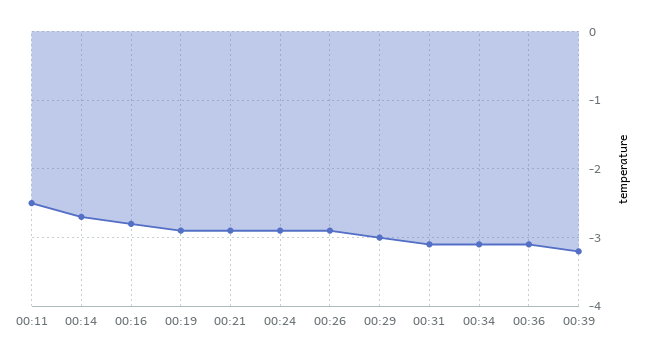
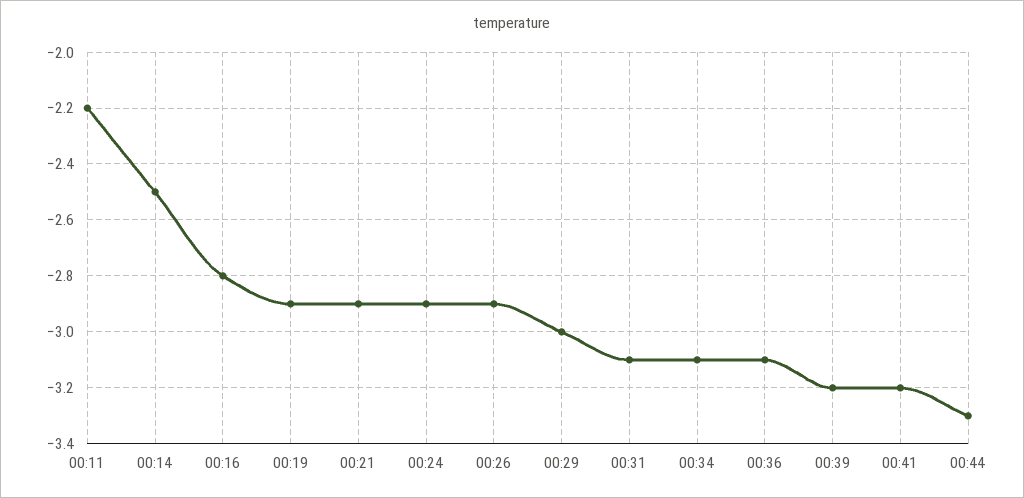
00:11: -2.5 -> -2.2
00:14: -2.7 -> -2.5
00:41: none -> -3.2
00:44: none -> -3.3

